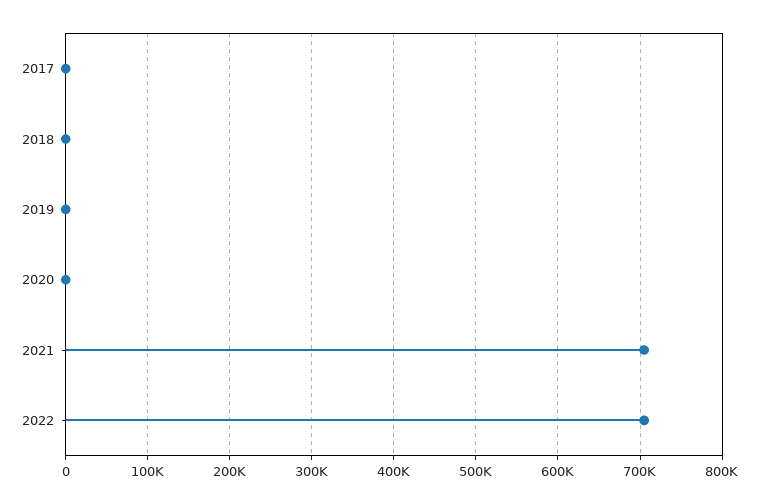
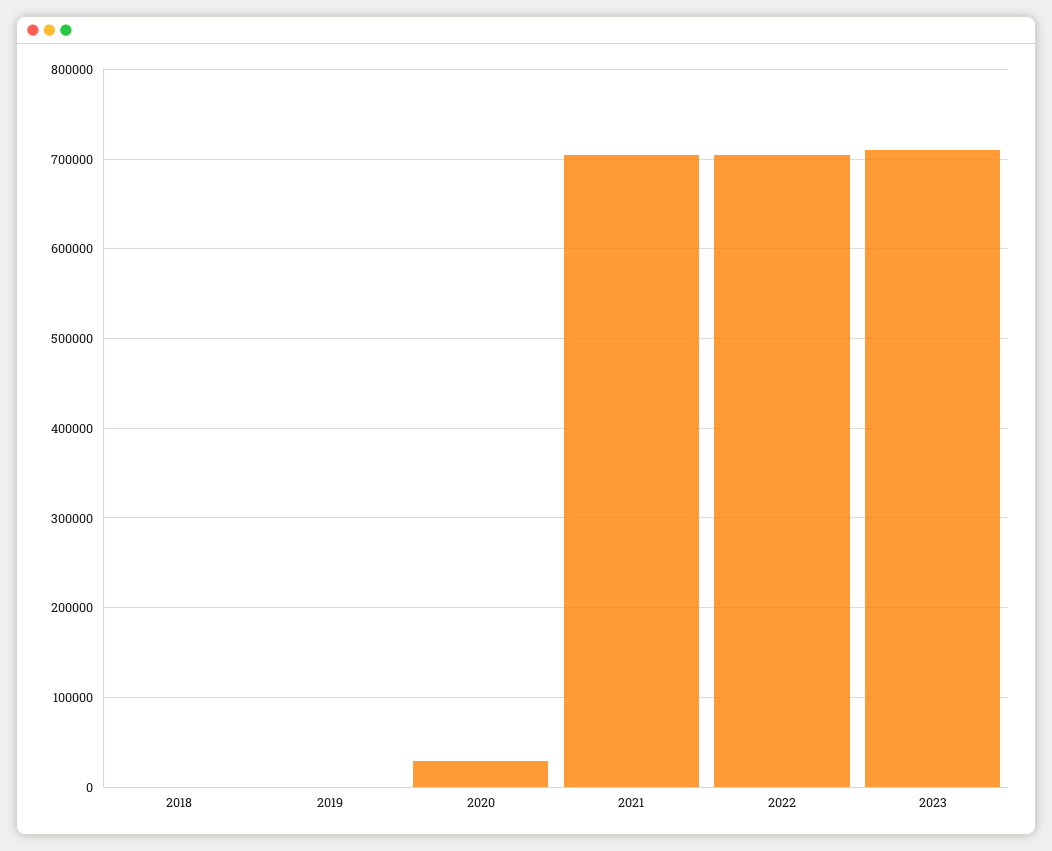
2017: 0 -> none
2020: 0 -> 30000
2023: none -> 710000

